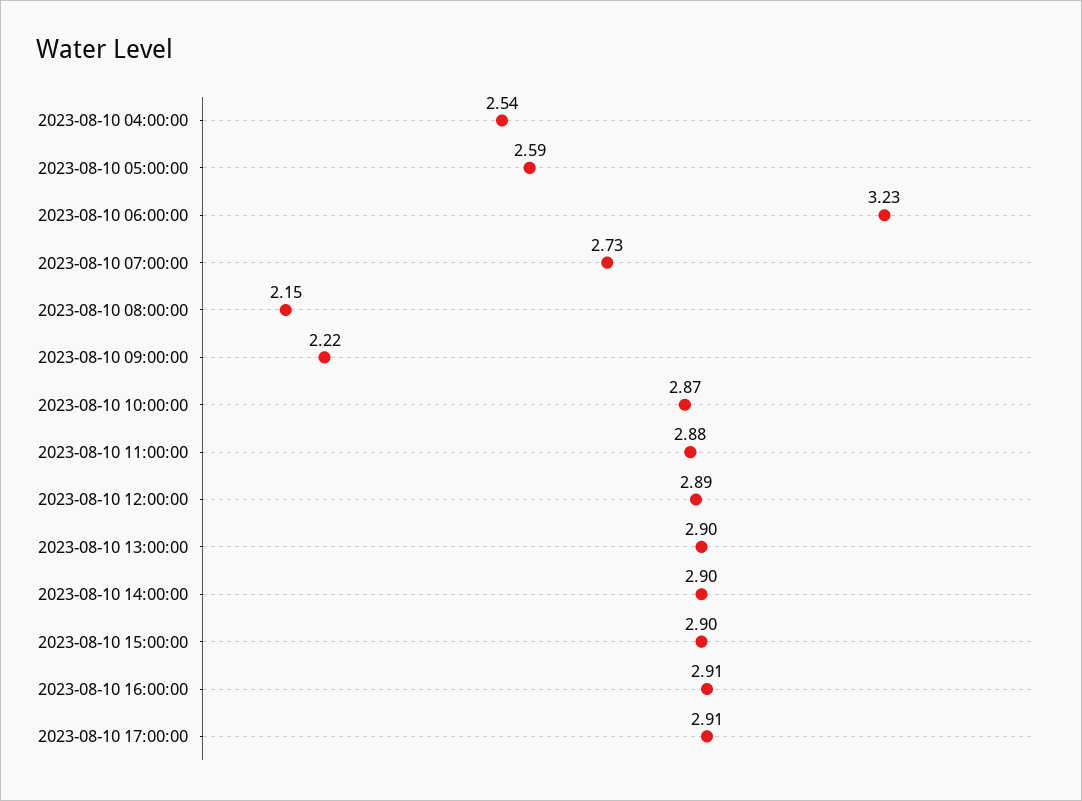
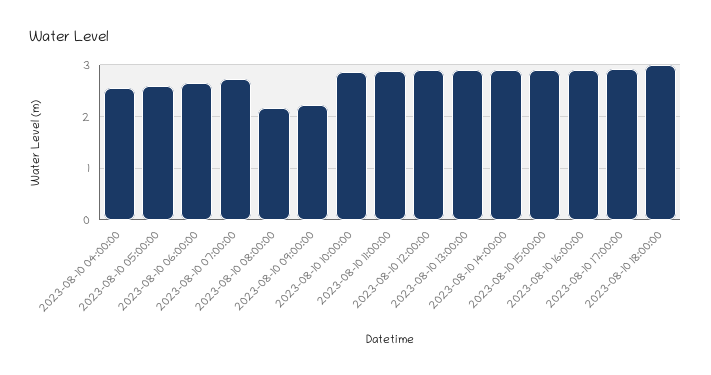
2023-08-10 06:00:00: 3.23 -> 2.6
2023-08-10 18:00:00: none -> 3

